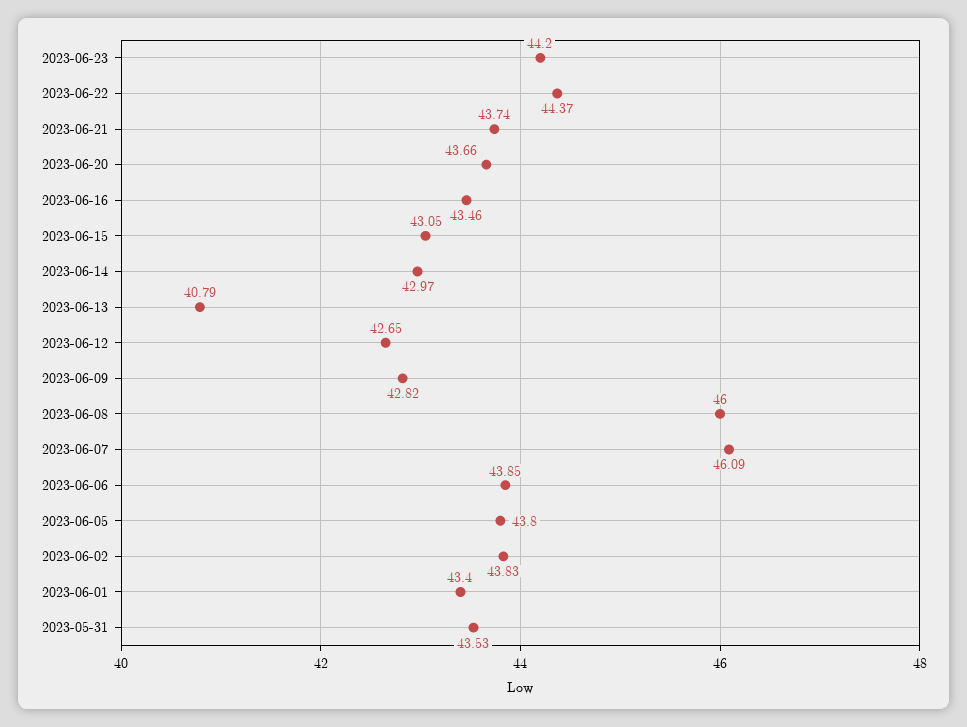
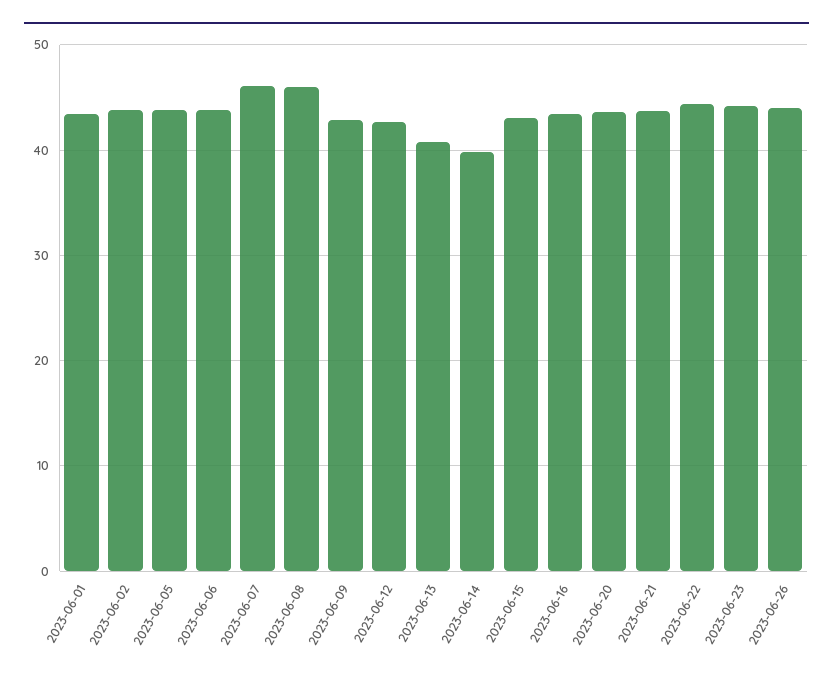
2023-06-14: 42.97 -> 40
2023-05-31: 43.53 -> none
2023-06-26: none -> 44

